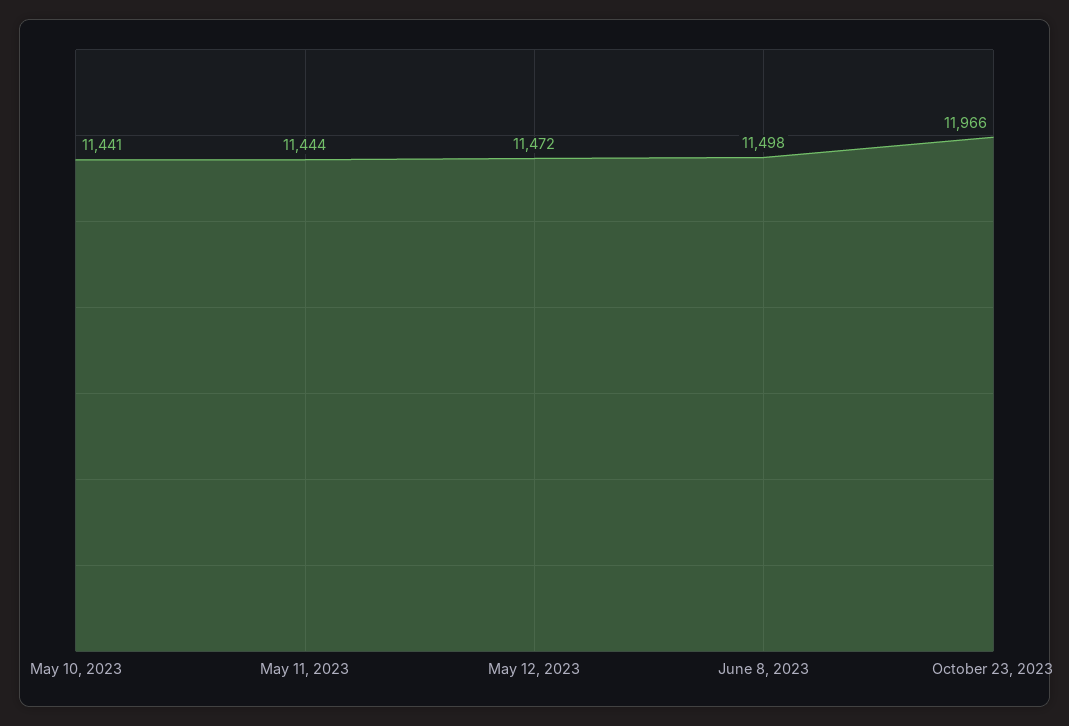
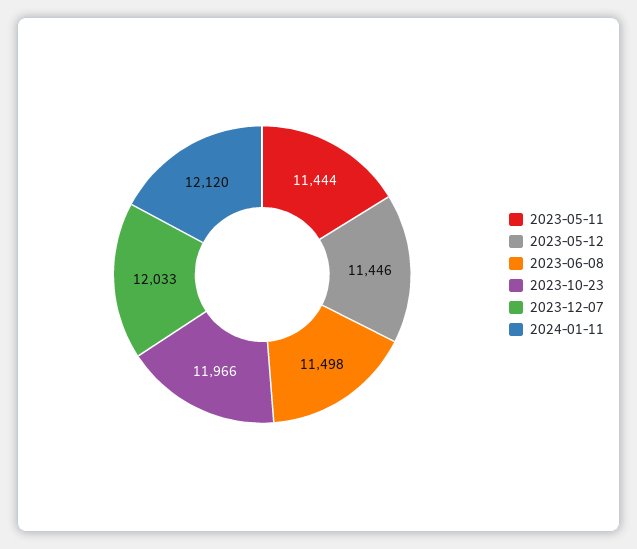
May 10, 2023: 11441 -> none
May 12, 2023: 11472 -> 11446
2023-12-07: none -> 12033
2024-01-11: none -> 12120

